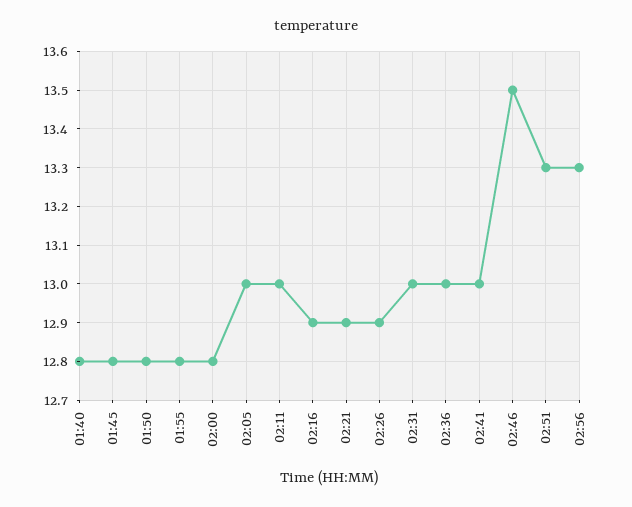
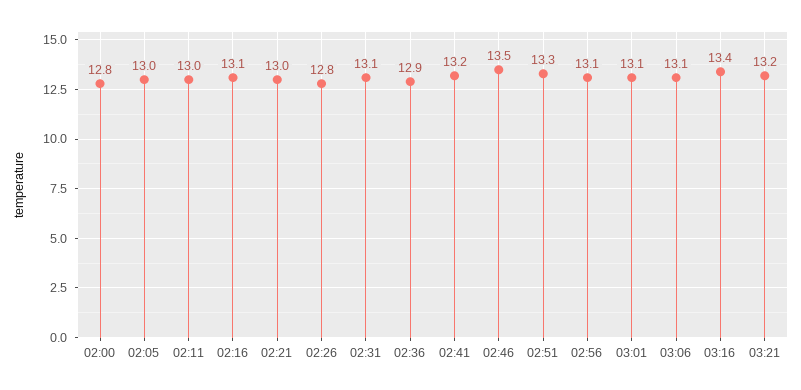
01:40: 12.8 -> none
01:45: 12.8 -> none
01:50: 12.8 -> none
01:55: 12.8 -> none
02:16: 12.9 -> 13.1
02:21: 12.9 -> 13
02:26: 12.9 -> 12.8
02:31: 13 -> 13.1
02:36: 13 -> 12.9
02:41: 13 -> 13.2
02:56: 13.3 -> 13.1
03:01: none -> 13.1
03:06: none -> 13.1
03:16: none -> 13.4
03:21: none -> 13.2

